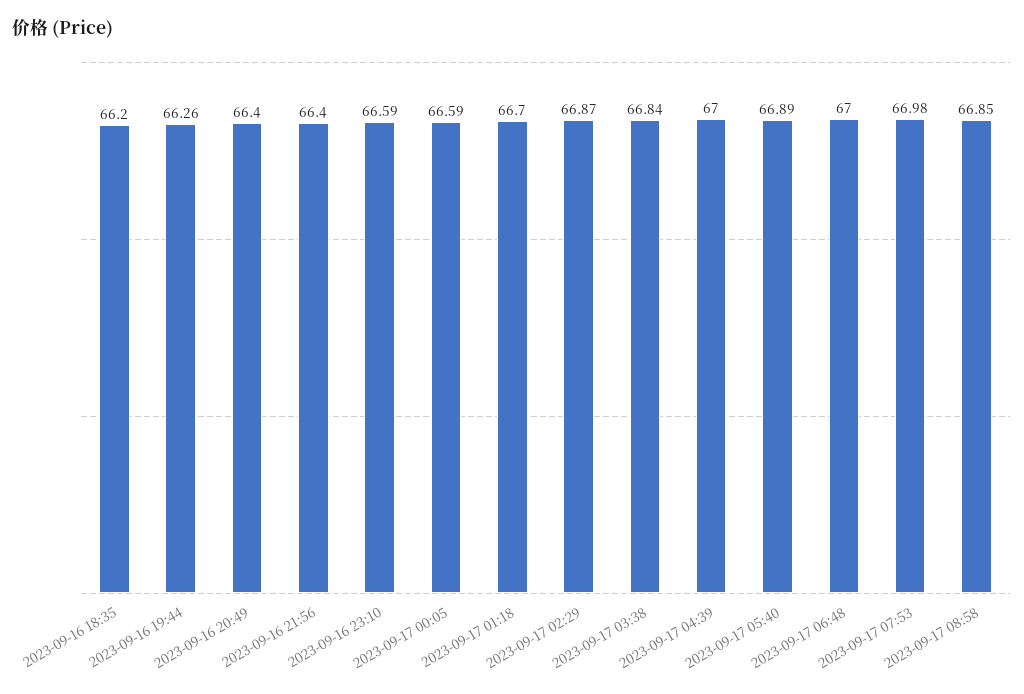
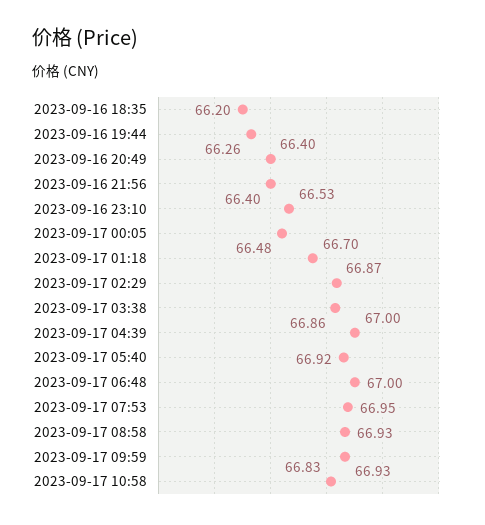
2023-09-16 23:10: 66.59 -> 66.53
2023-09-17 00:05: 66.59 -> 66.48
2023-09-17 03:38: 66.84 -> 66.86
2023-09-17 05:40: 66.89 -> 66.92
2023-09-17 07:53: 66.98 -> 66.95
2023-09-17 08:58: 66.85 -> 66.93
2023-09-17 09:59: none -> 66.93
2023-09-17 10:58: none -> 66.83

